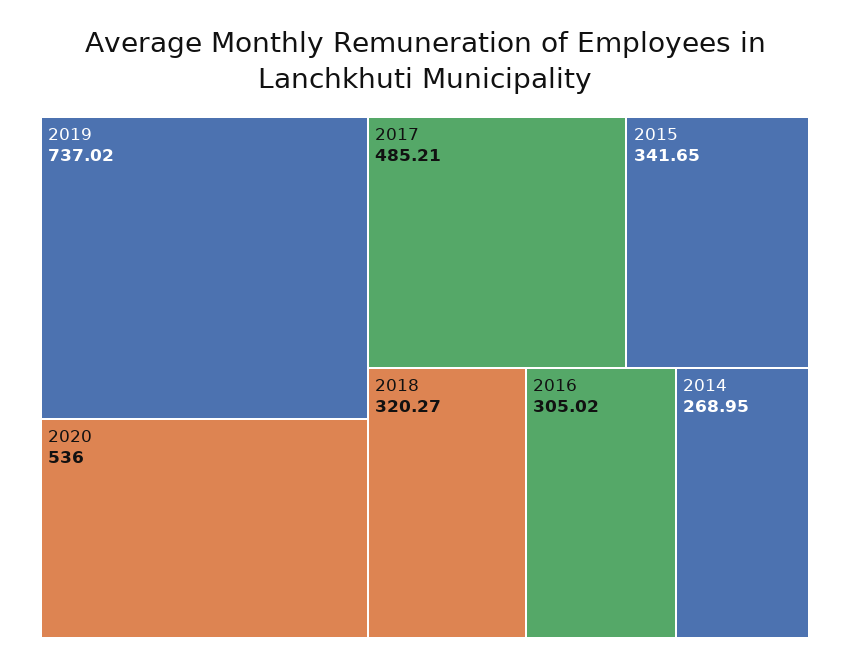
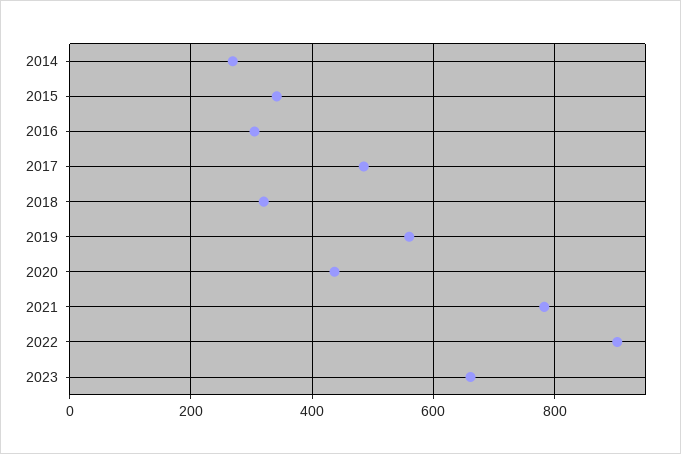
2019: 737.02 -> 560
2020: 536 -> 440
2021: none -> 780
2022: none -> 900
2023: none -> 660

